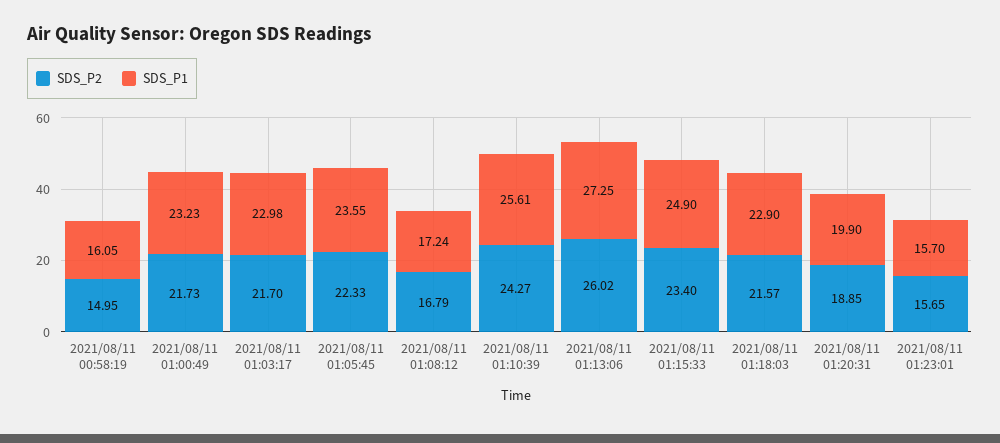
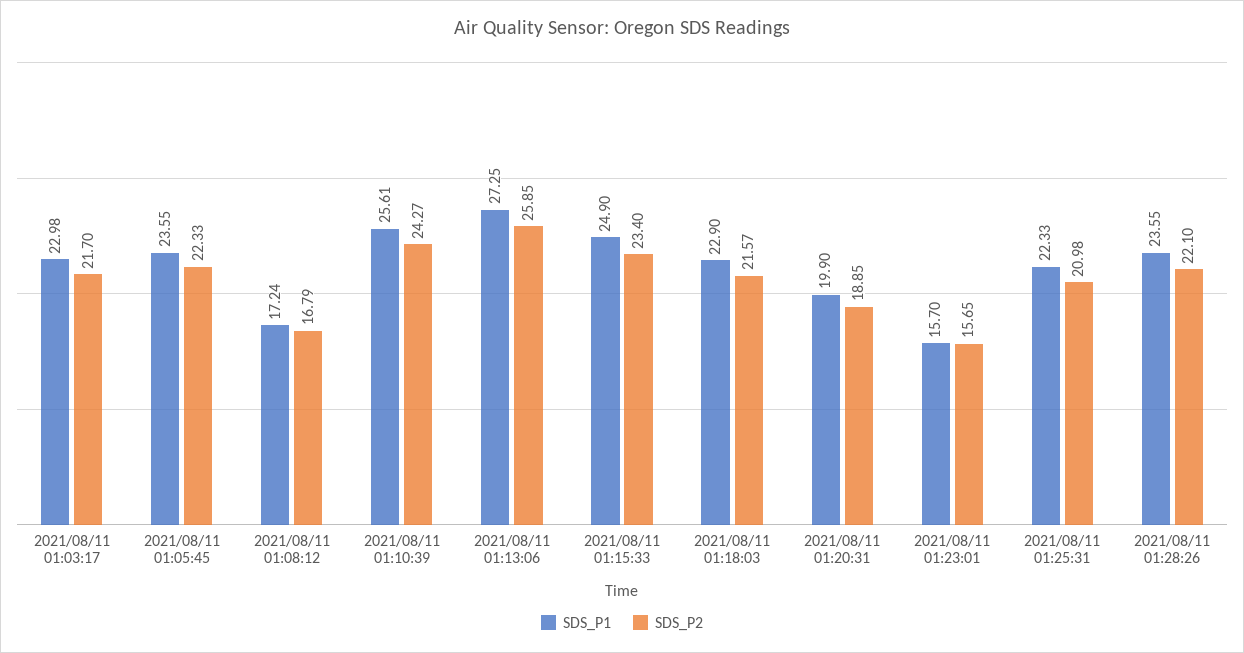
SDS_P2, 2021/08/11 00:58:19: 14.95 -> none
SDS_P1, 2021/08/11 00:58:19: 16.05 -> none
SDS_P2, 2021/08/11 01:00:49: 21.73 -> none
SDS_P1, 2021/08/11 01:00:49: 23.23 -> none
SDS_P2, 2021/08/11 01:13:06: 26.02 -> 25.85
SDS_P1, 2021/08/11 01:25:31: none -> 22.33
SDS_P2, 2021/08/11 01:25:31: none -> 20.98
SDS_P1, 2021/08/11 01:28:26: none -> 23.55
SDS_P2, 2021/08/11 01:28:26: none -> 22.1

